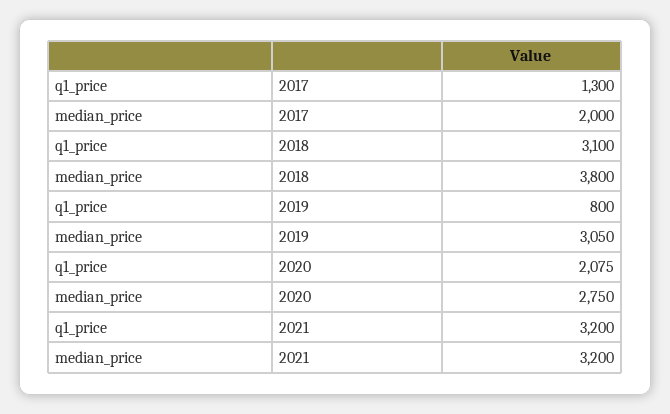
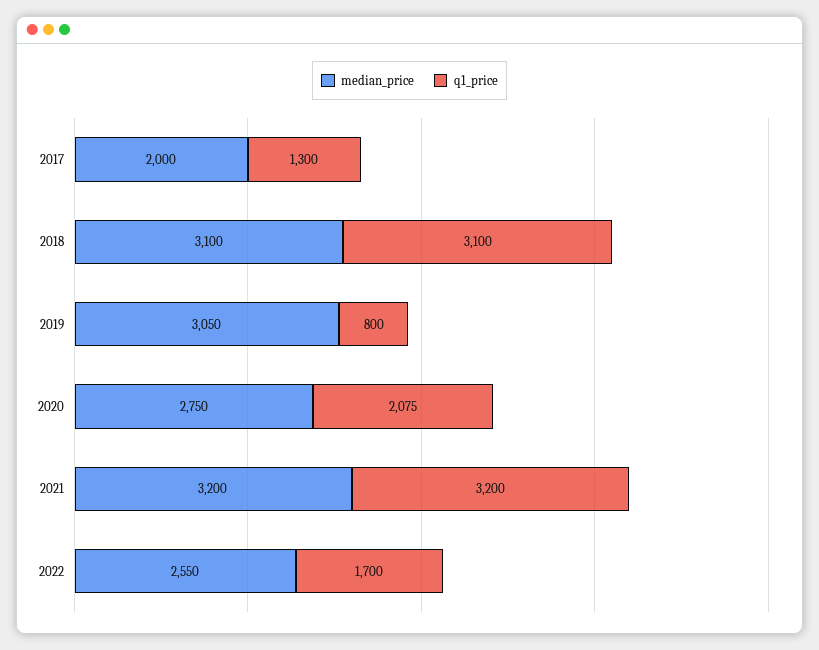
median_price, 2018: 3800 -> 3100
median_price, 2022: none -> 2550
q1_price, 2022: none -> 1700

